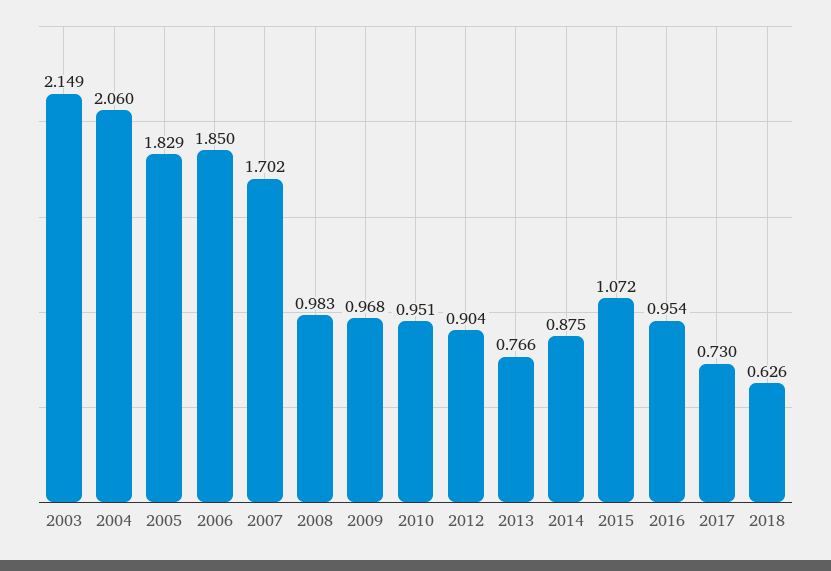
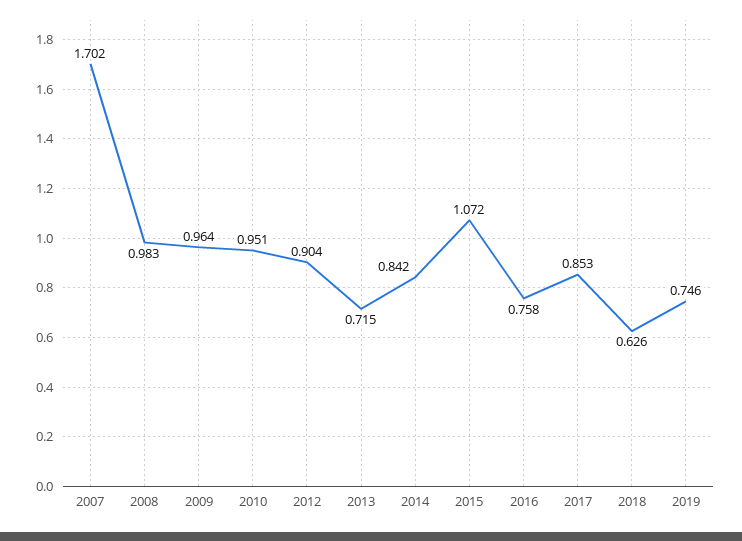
2003: 2.149 -> none
2004: 2.06 -> none
2005: 1.829 -> none
2006: 1.85 -> none
2009: 0.968 -> 0.964
2013: 0.766 -> 0.715
2014: 0.875 -> 0.842
2016: 0.954 -> 0.758
2017: 0.73 -> 0.853
2019: none -> 0.746

